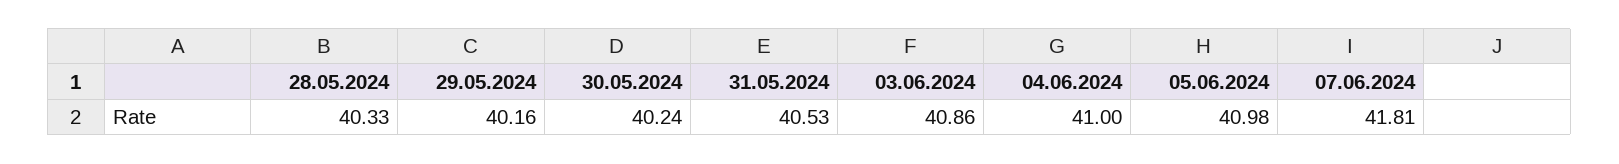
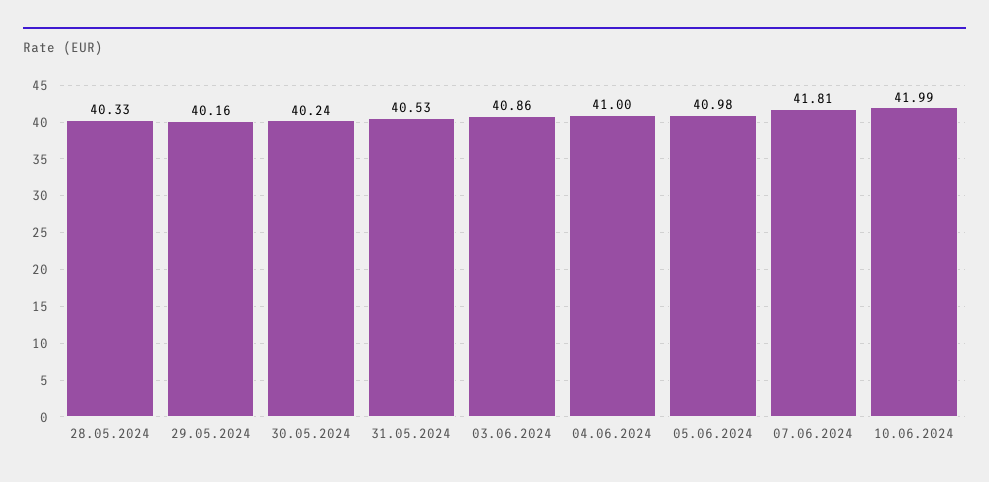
10.06.2024: none -> 41.99

